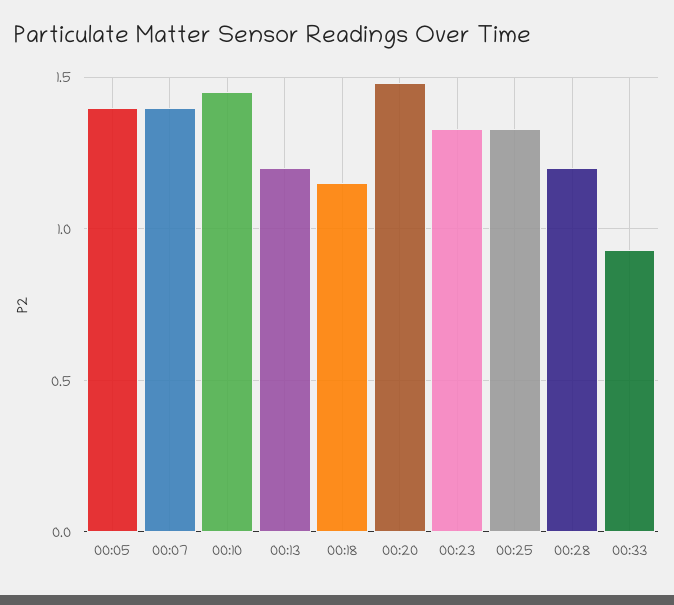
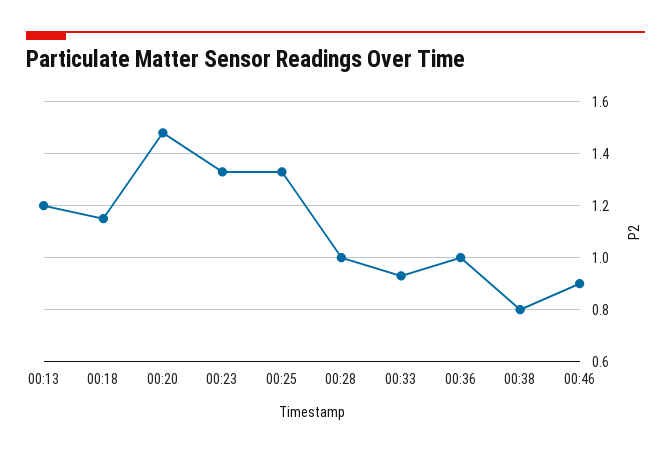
00:05: 1.4 -> none
00:07: 1.4 -> none
00:10: 1.45 -> none
00:28: 1.2 -> 1
00:36: none -> 1
00:38: none -> 0.8
00:46: none -> 0.9

